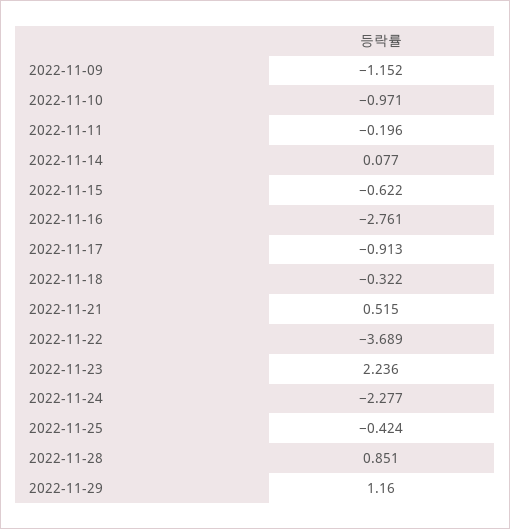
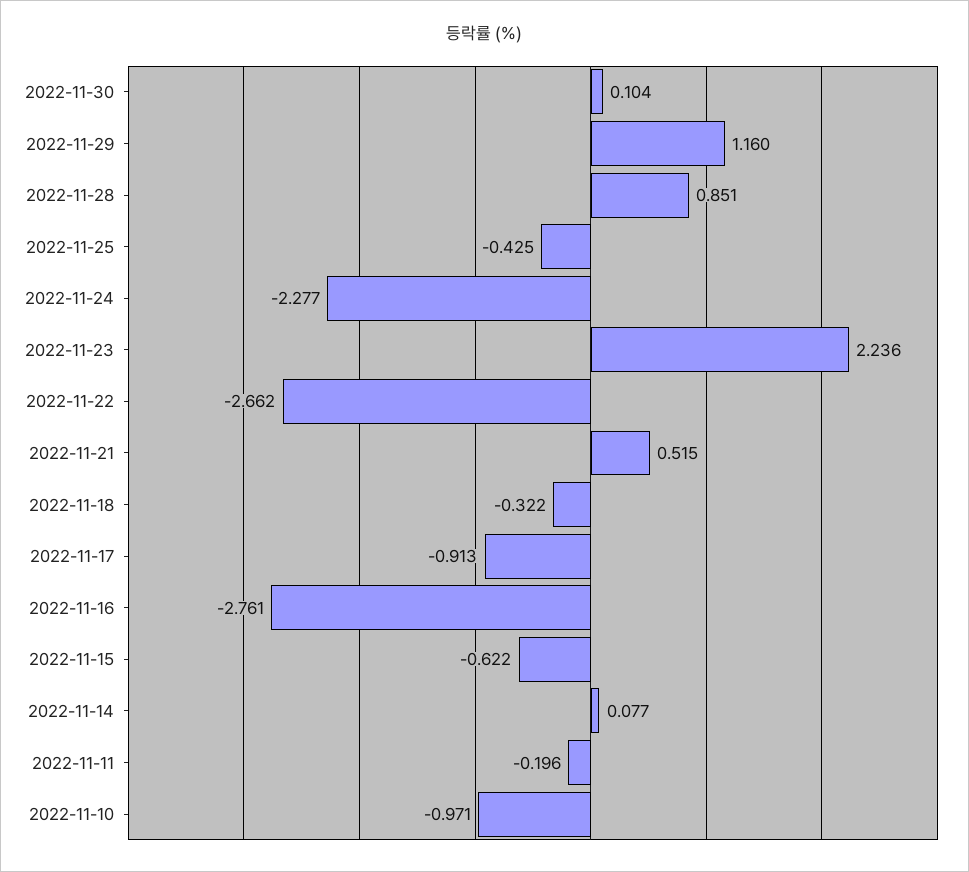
2022-11-09: -1.152 -> none
2022-11-22: -3.689 -> -2.662
2022-11-25: -0.424 -> -0.425
2022-11-30: none -> 0.104

